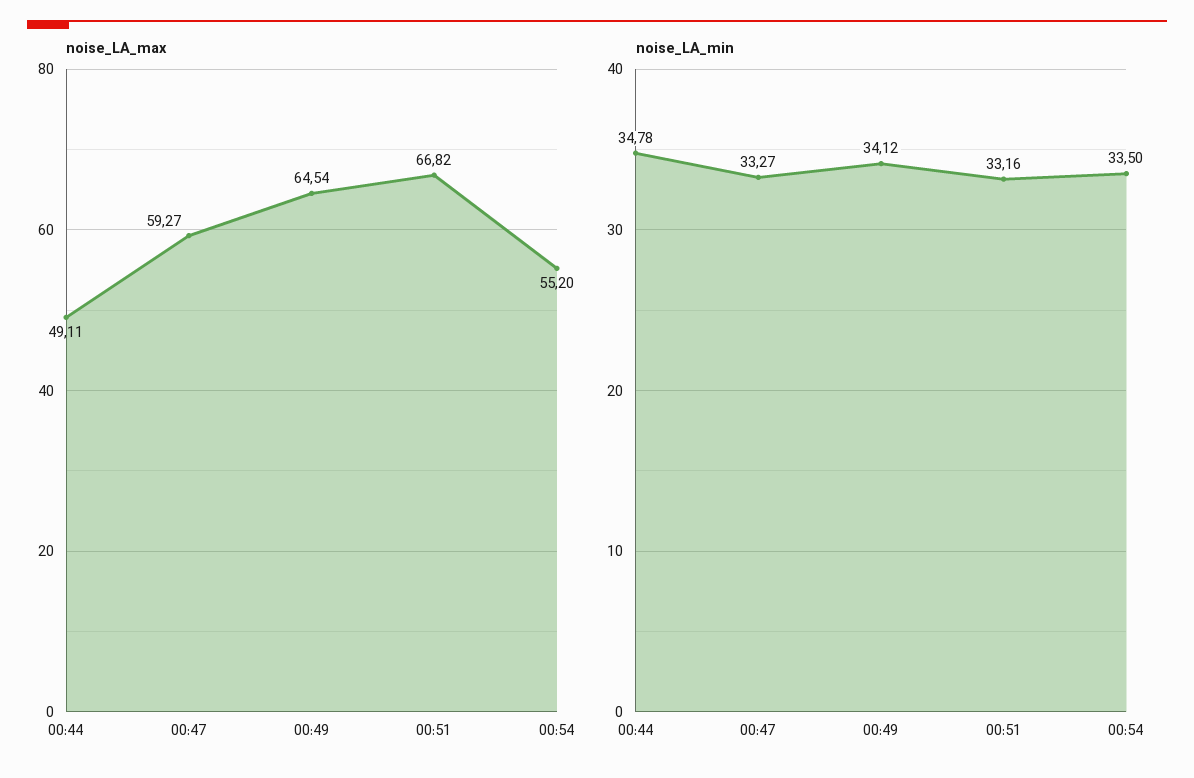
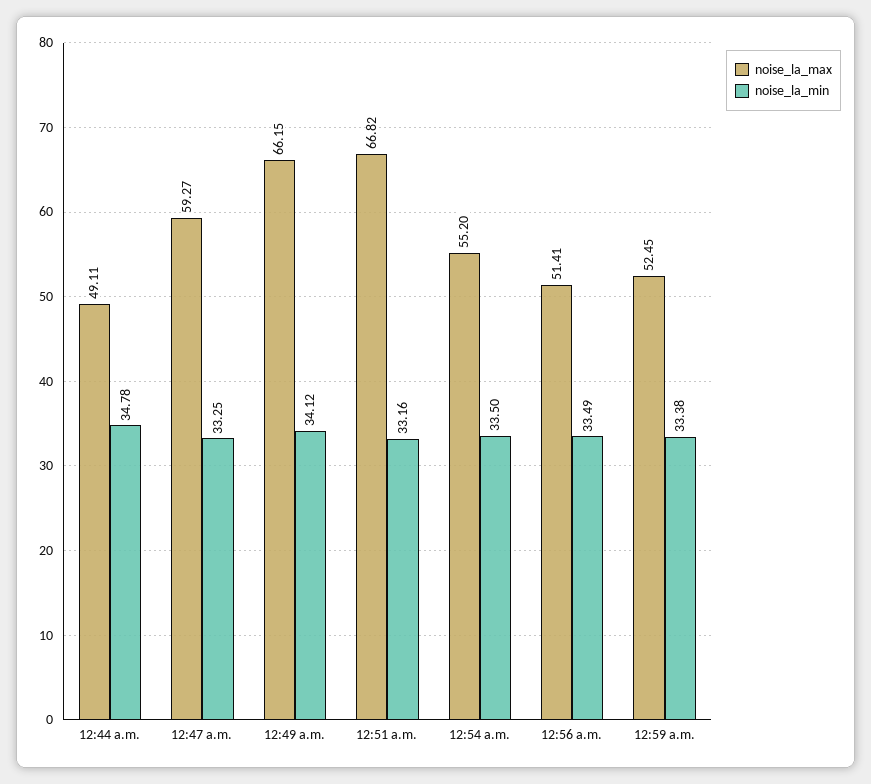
noise_LA_max, 00:49: 64.54 -> 66.15
noise_LA_min, 00:47: 33.27 -> 33.25
noise_LA_max, 12:56 a.m.: none -> 51.41
noise_LA_min, 12:56 a.m.: none -> 33.49
noise_LA_max, 12:59 a.m.: none -> 52.45
noise_LA_min, 12:59 a.m.: none -> 33.38

